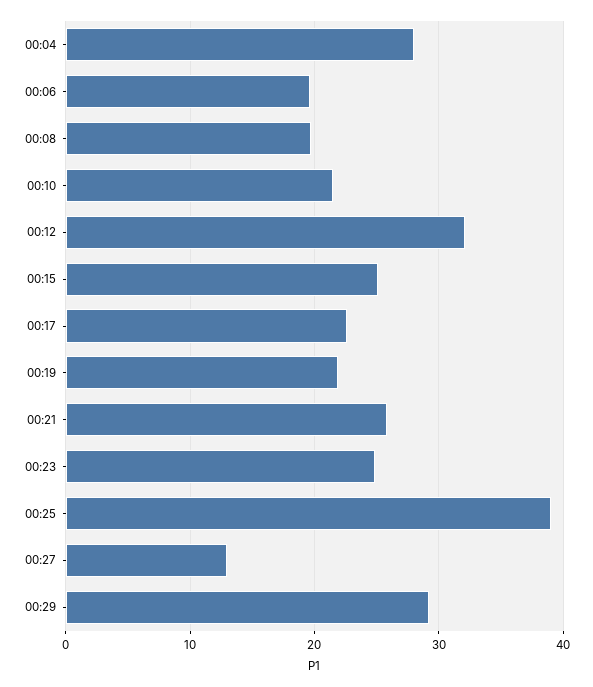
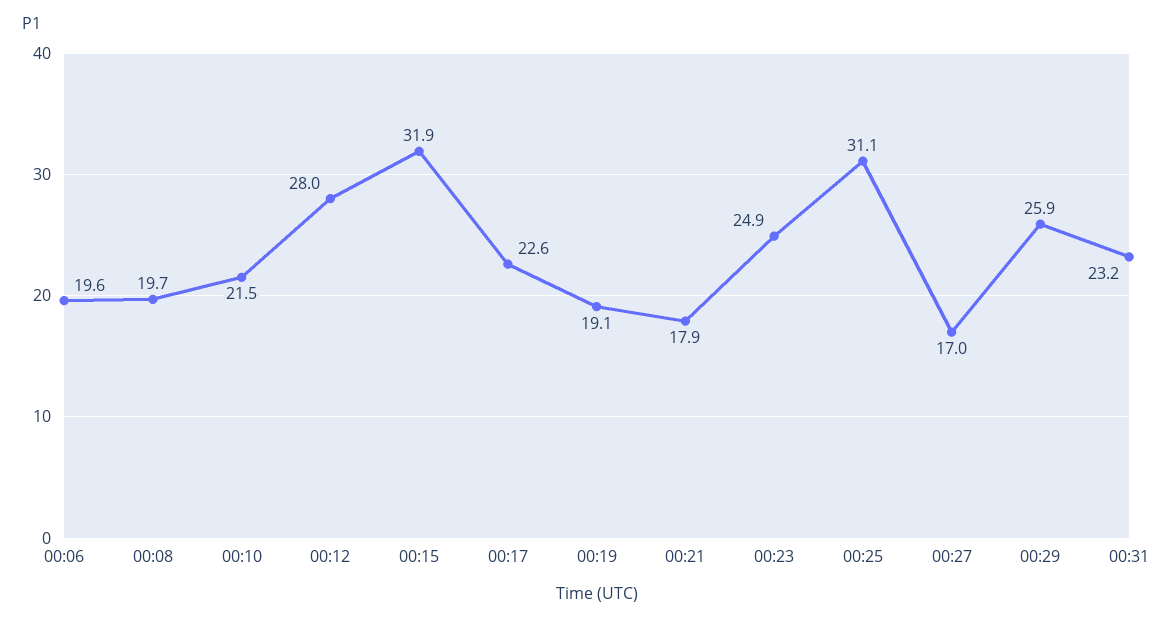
00:04: 28 -> none
00:12: 32 -> 28
00:15: 25 -> 31.9
00:19: 22 -> 19.1
00:21: 26 -> 17.9
00:25: 39 -> 31.1
00:27: 13 -> 17
00:29: 29 -> 25.9
00:31: none -> 23.2

